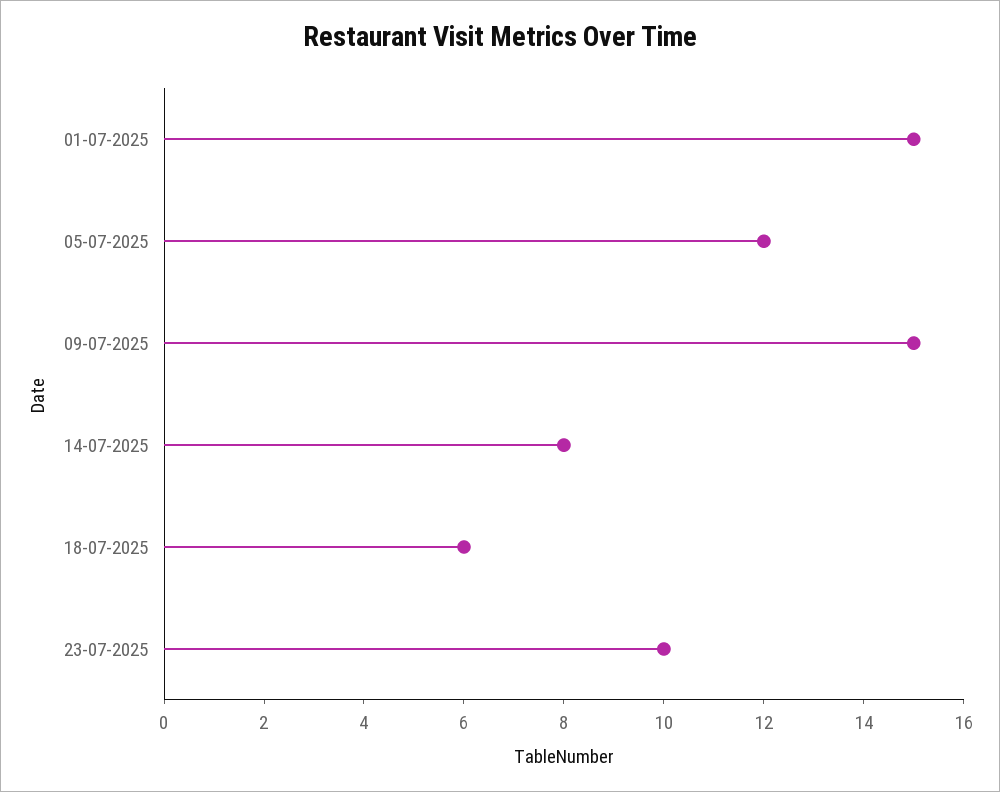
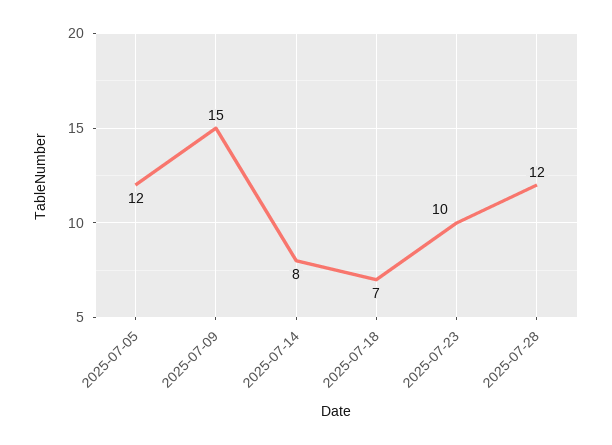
01-07-2025: 15 -> none
18-07-2025: 6 -> 7
2025-07-28: none -> 12

